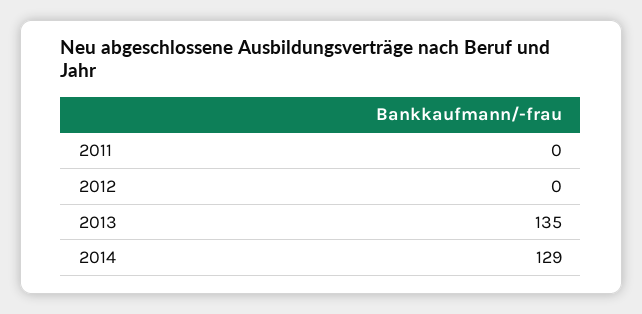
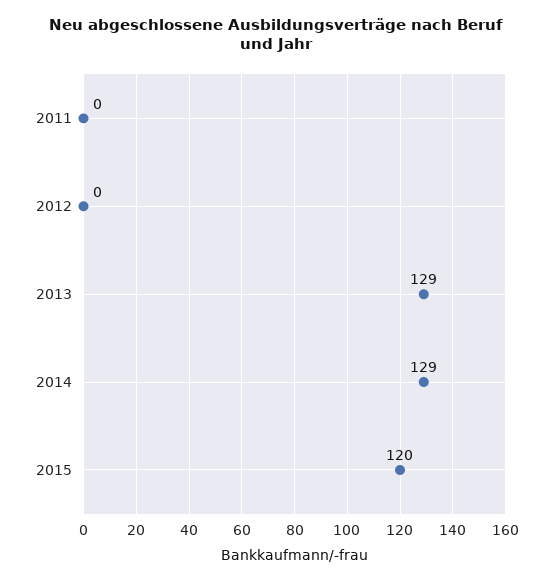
2013: 135 -> 129
2015: none -> 120

